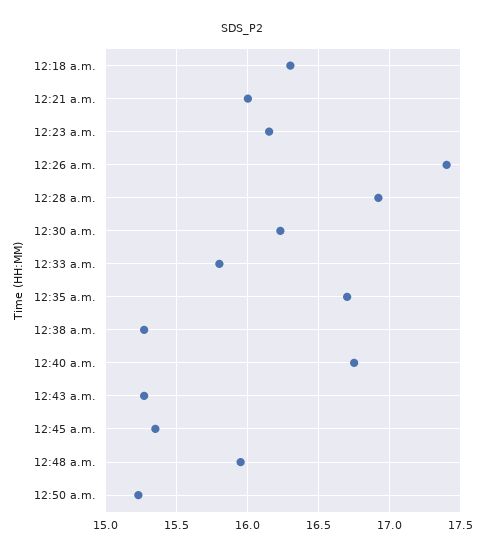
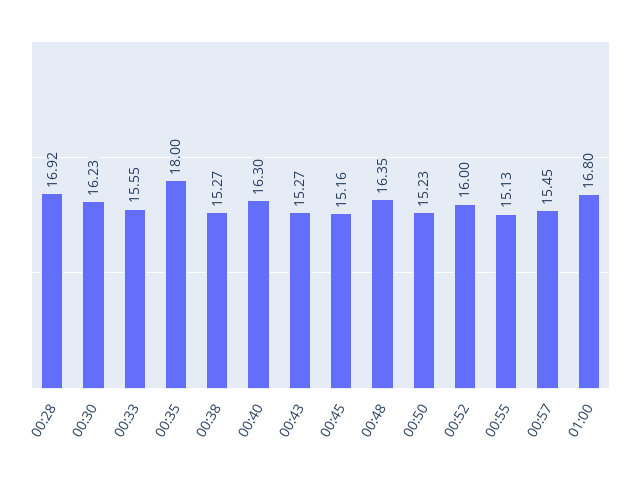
12:18 a.m.: 16.3 -> none
12:21 a.m.: 16 -> none
12:23 a.m.: 16.15 -> none
12:26 a.m.: 17.4 -> none
12:33 a.m.: 15.8 -> 15.55
12:35 a.m.: 16.7 -> 18
12:40 a.m.: 16.75 -> 16.3
12:45 a.m.: 15.35 -> 15.16
12:48 a.m.: 15.95 -> 16.35
00:52: none -> 16
00:55: none -> 15.13
00:57: none -> 15.45
01:00: none -> 16.8

